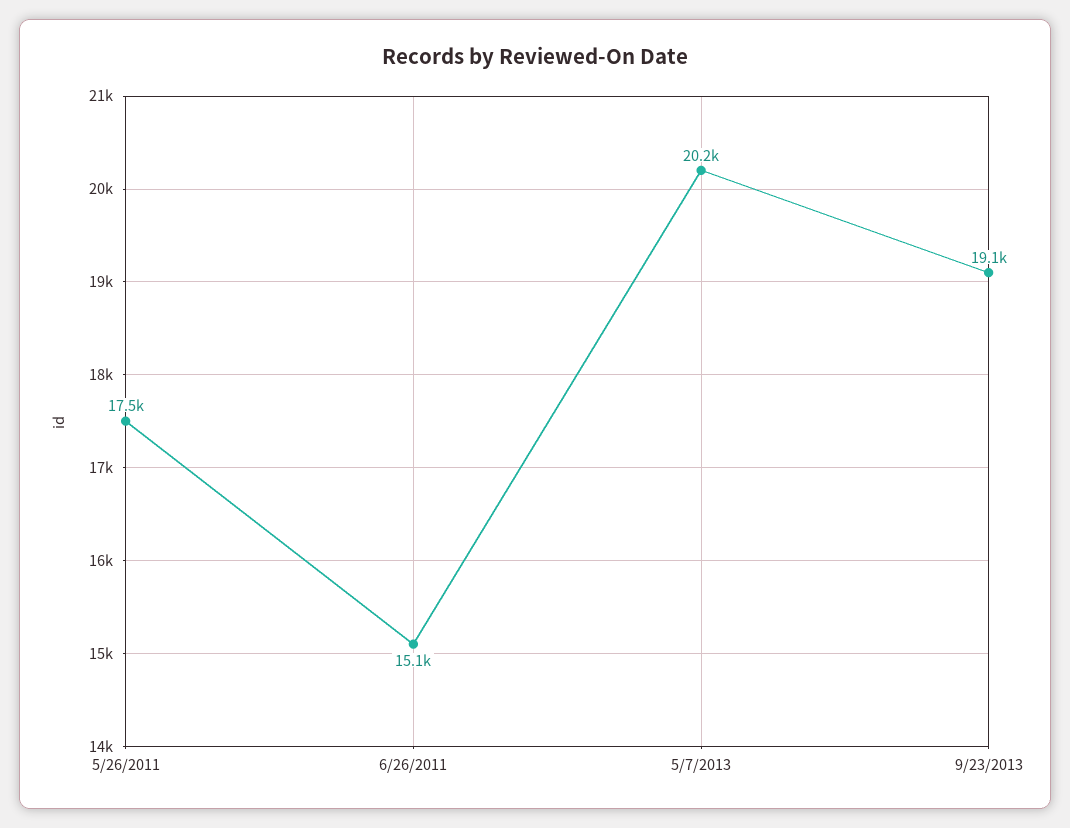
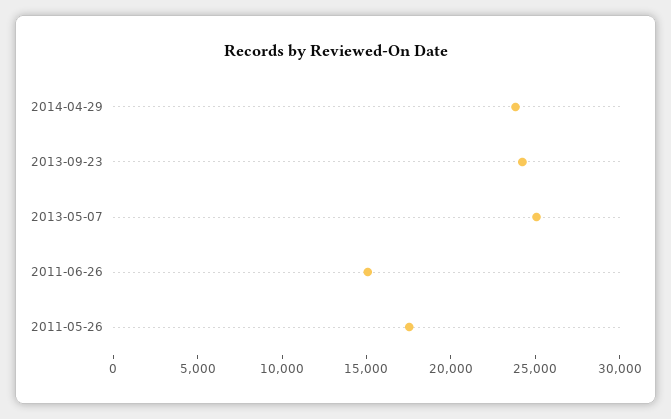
5/7/2013: 20200 -> 25000
9/23/2013: 19100 -> 24000
2014-04-29: none -> 24000

